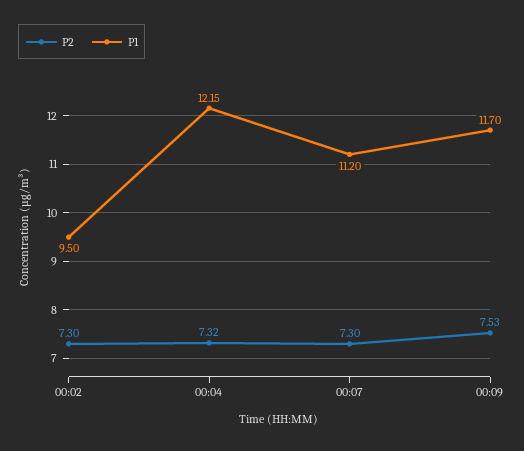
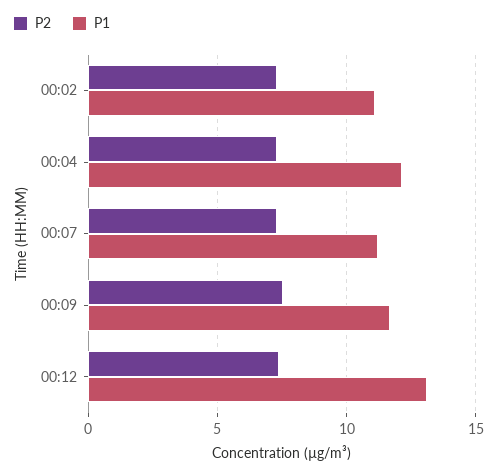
P1, 00:02: 9.5 -> 11
P2, 00:12: none -> 7.5
P1, 00:12: none -> 13

